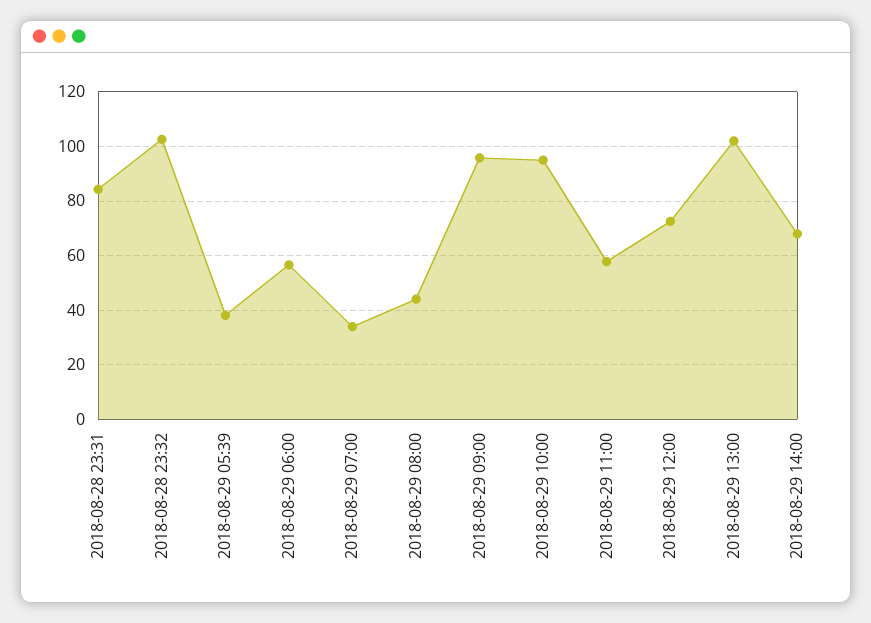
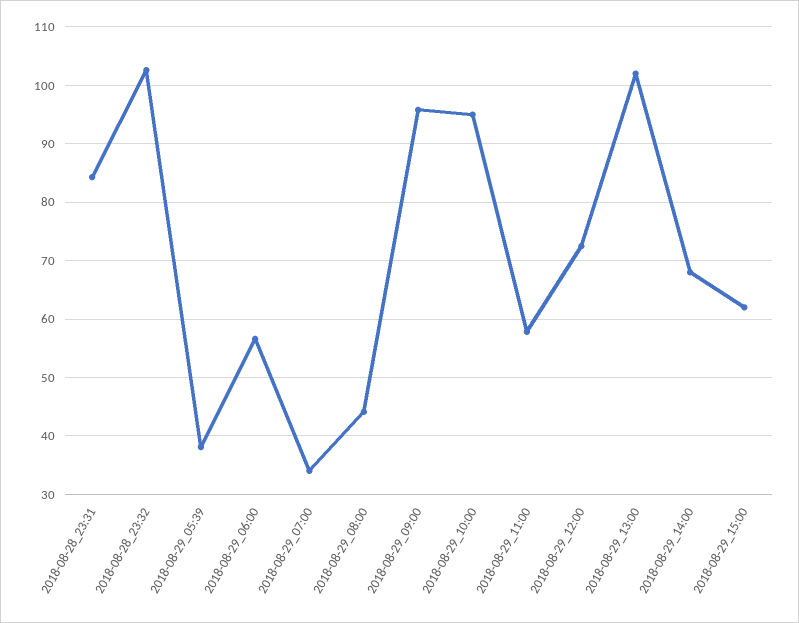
2018-08-29_15:00: none -> 62

